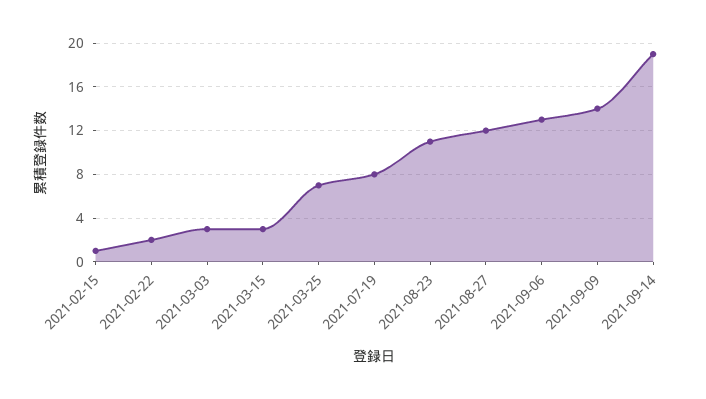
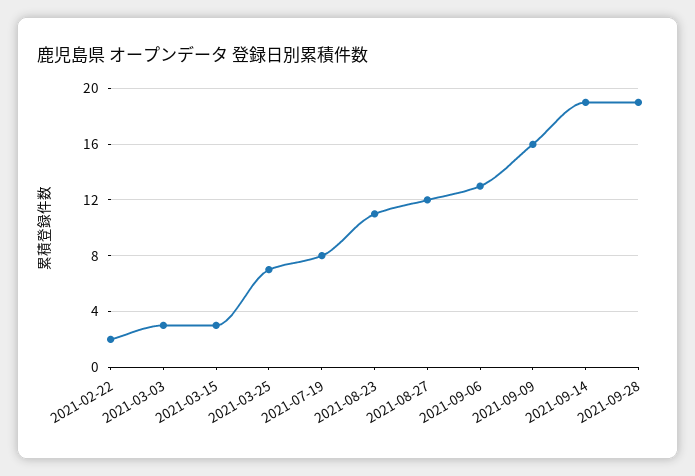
2021-02-15: 1 -> none
2021-09-09: 14 -> 16
2021-09-28: none -> 19

